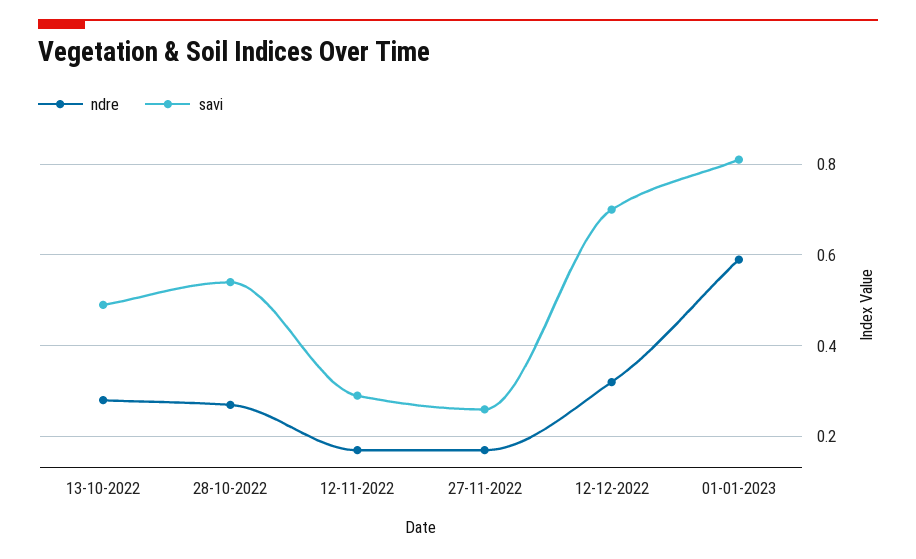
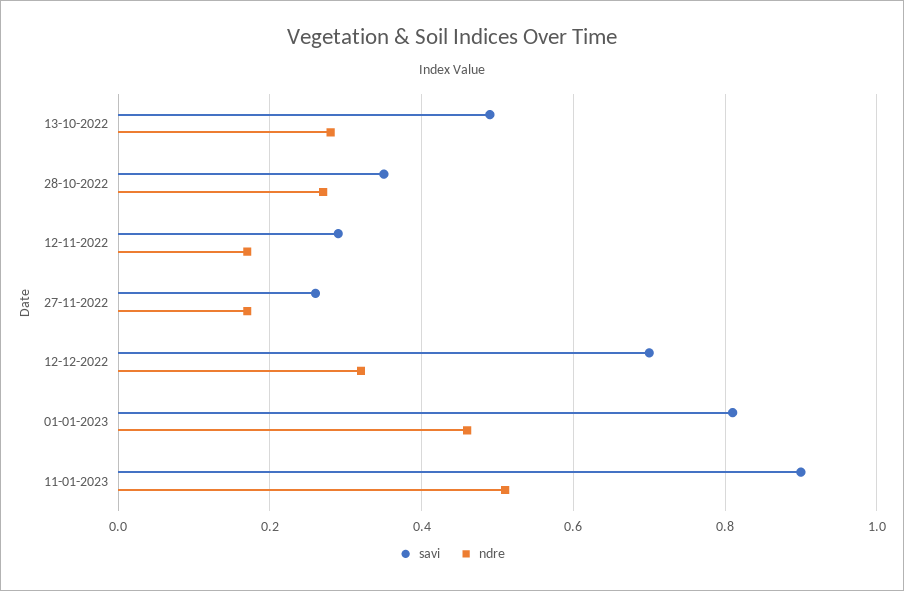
savi, 28-10-2022: 0.55 -> 0.35
ndre, 01-01-2023: 0.6 -> 0.45
savi, 11-01-2023: none -> 0.9
ndre, 11-01-2023: none -> 0.5

